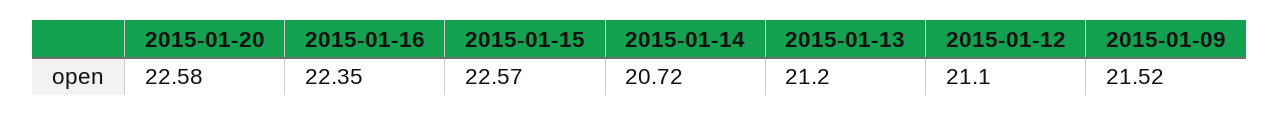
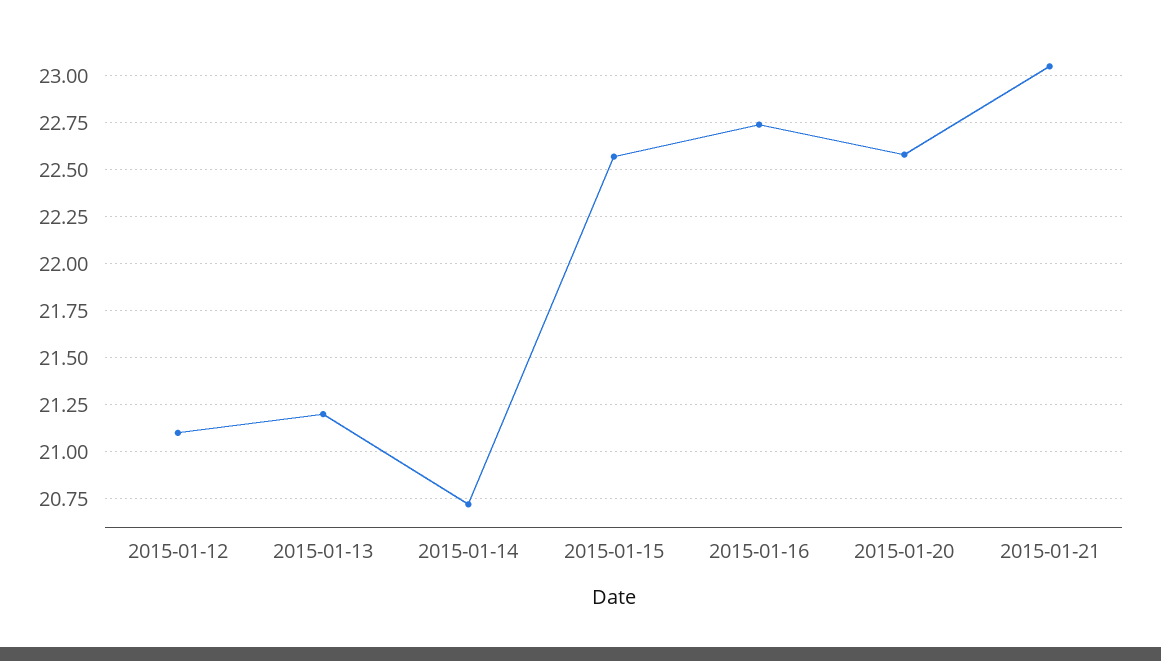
2015-01-16: 22.35 -> 22.75
2015-01-09: 21.52 -> none
2015-01-21: none -> 23.05

